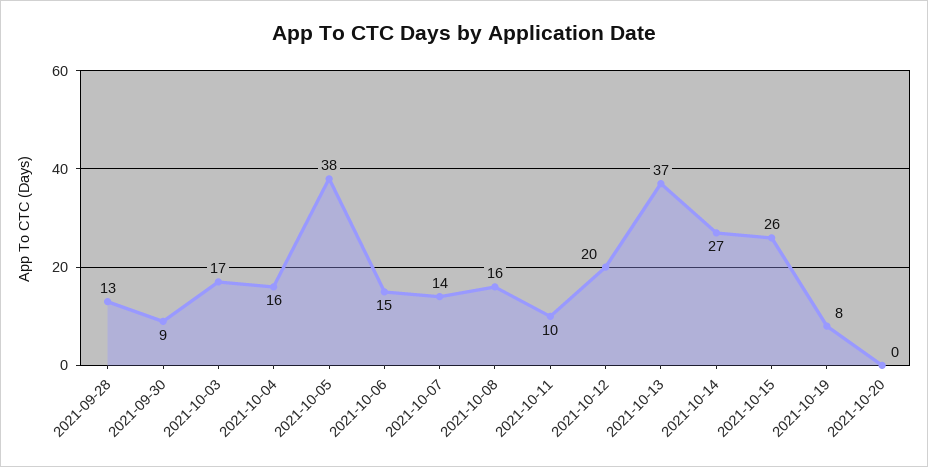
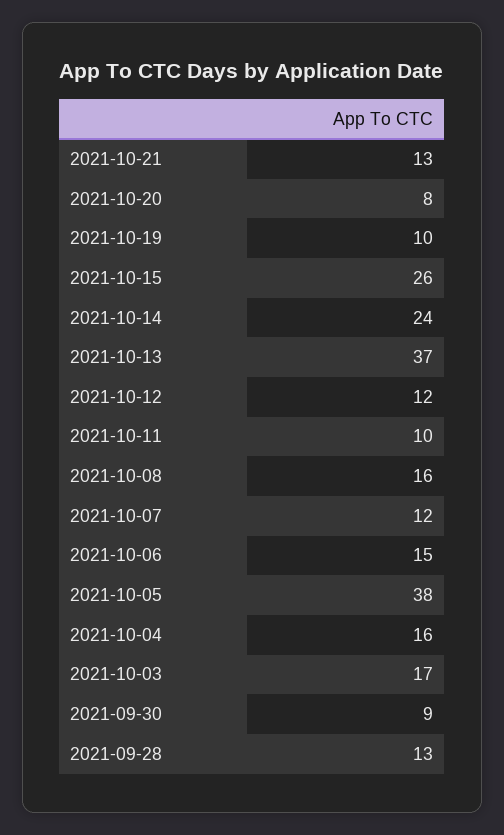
2021-10-07: 14 -> 12
2021-10-12: 20 -> 12
2021-10-14: 27 -> 24
2021-10-19: 8 -> 10
2021-10-20: 0 -> 8
2021-10-21: none -> 13

